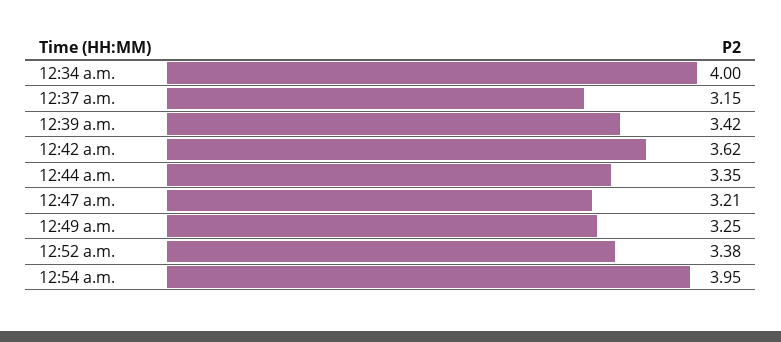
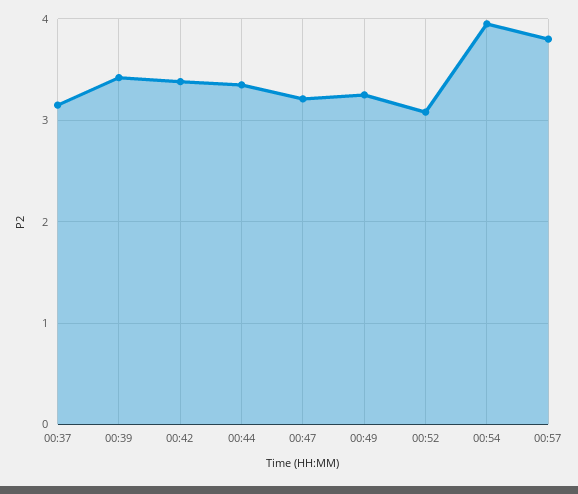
12:34 a.m.: 4 -> none
12:42 a.m.: 3.62 -> 3.4
12:52 a.m.: 3.38 -> 3.1
00:57: none -> 3.8

